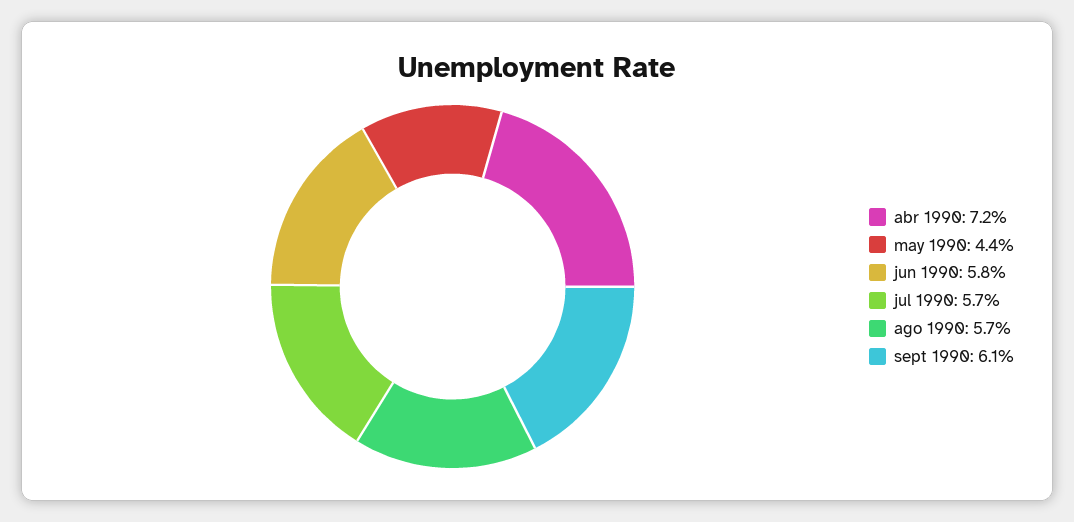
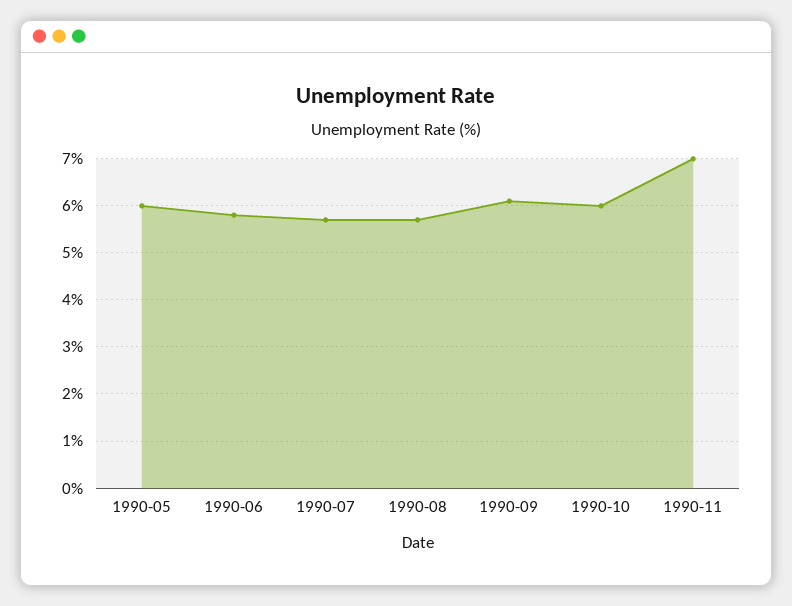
abr 1990: 7.2 -> none
may 1990: 4.4 -> 6
1990-10: none -> 6
1990-11: none -> 7

